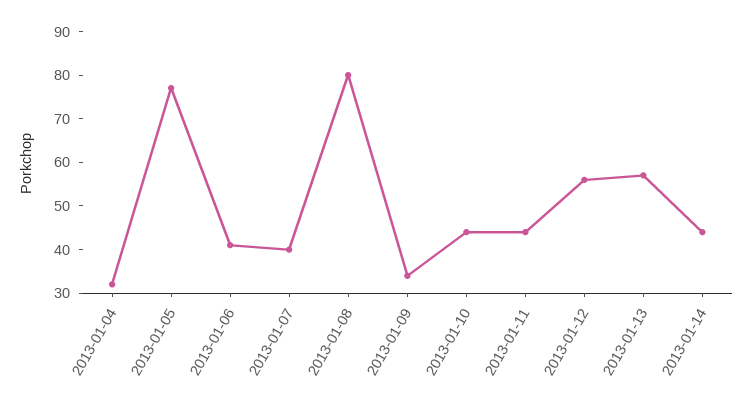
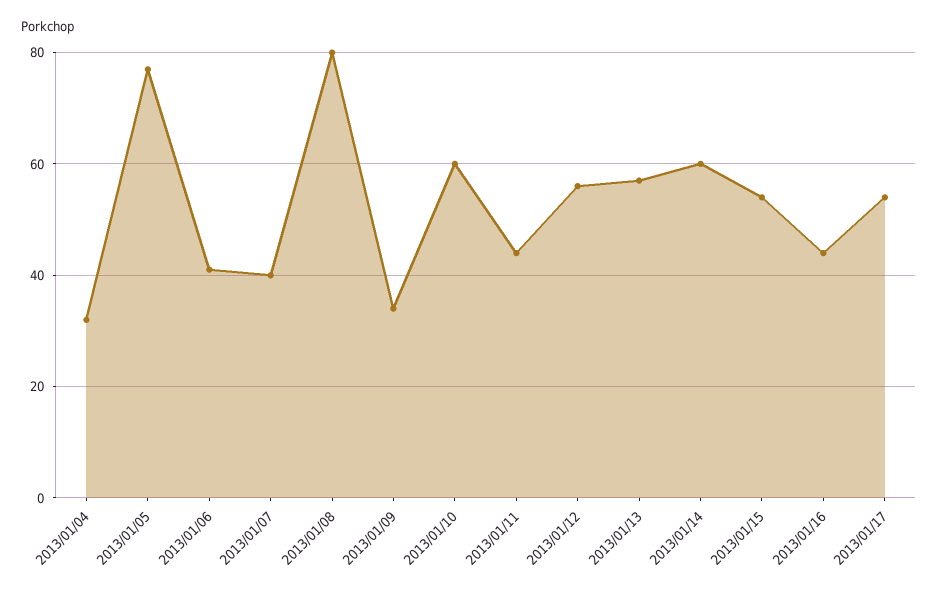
2013-01-10: 45 -> 60
2013-01-14: 45 -> 60
2013/01/15: none -> 55
2013/01/16: none -> 45
2013/01/17: none -> 55

